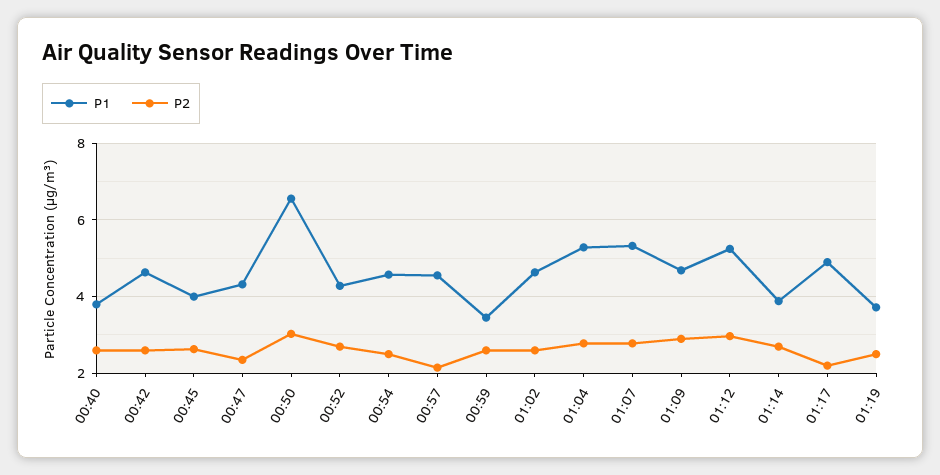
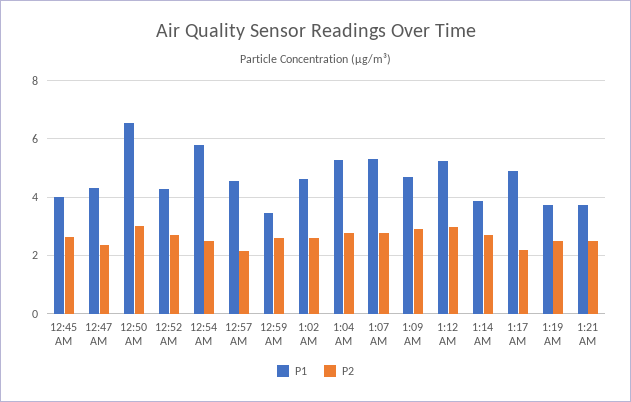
P1, 00:40: 3.8 -> none
P2, 00:40: 2.6 -> none
P1, 00:42: 4.6 -> none
P2, 00:42: 2.6 -> none
P1, 00:54: 4.6 -> 5.75
P1, 1:21 AM: none -> 3.75
P2, 1:21 AM: none -> 2.5

